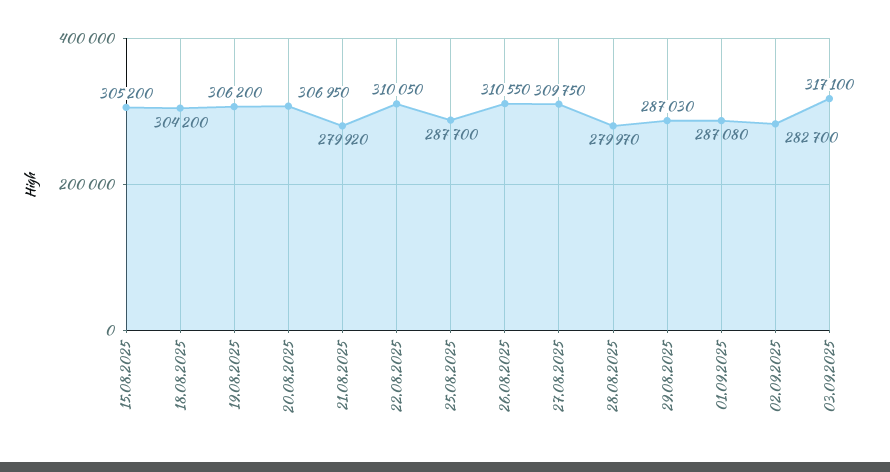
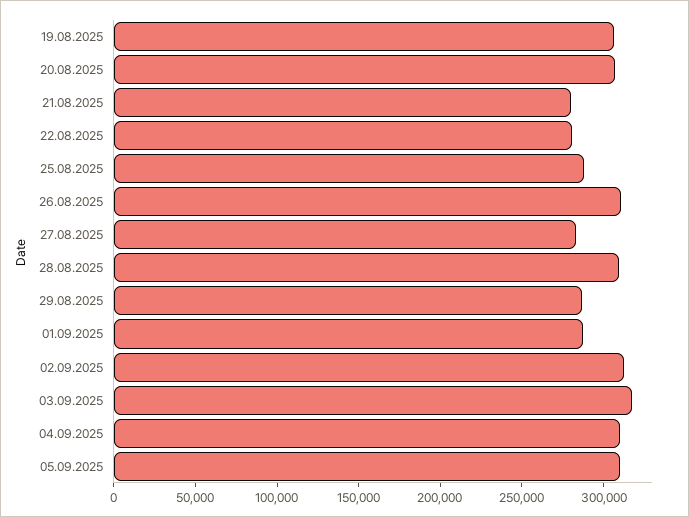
15.08.2025: 305200 -> none
18.08.2025: 304200 -> none
22.08.2025: 310050 -> 280000
27.08.2025: 309750 -> 280000
28.08.2025: 279970 -> 310000
02.09.2025: 282700 -> 310000
04.09.2025: none -> 310000
05.09.2025: none -> 310000

